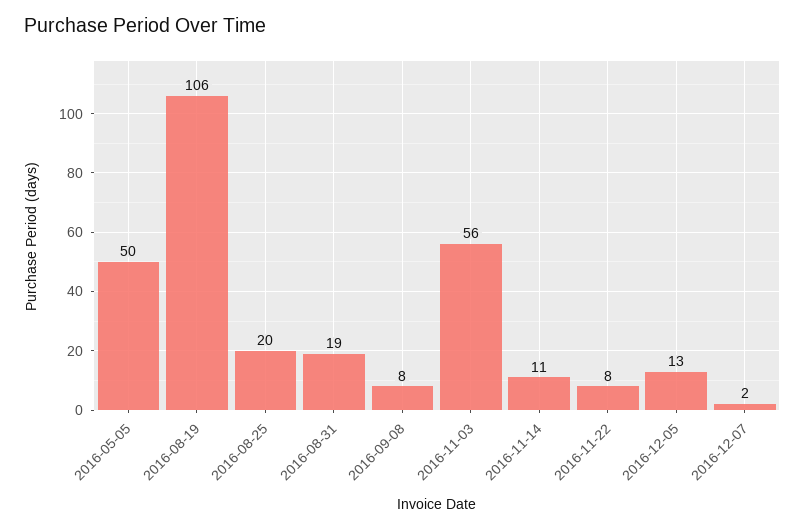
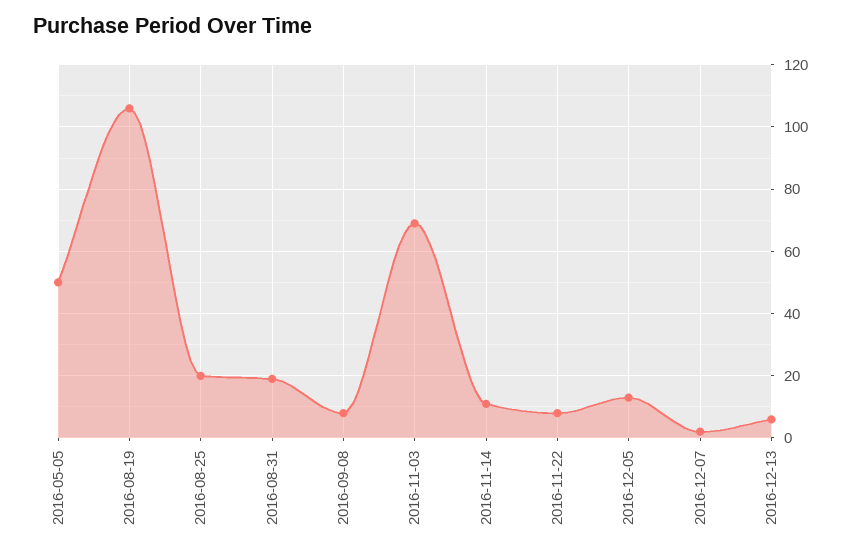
2016-11-03: 56 -> 70
2016-12-13: none -> 5

